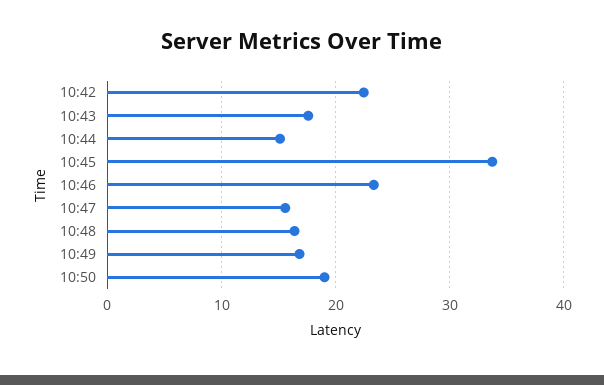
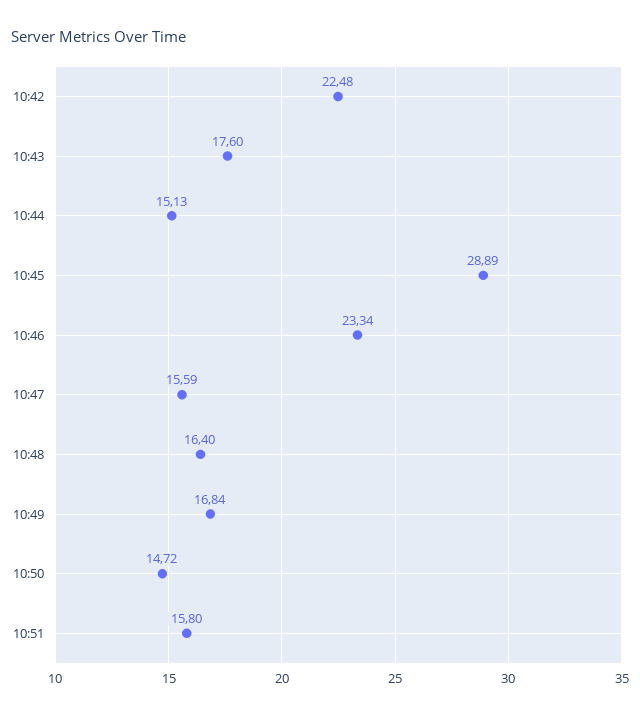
10:45: 34 -> 28.89
10:50: 19 -> 14.72
10:51: none -> 15.8

